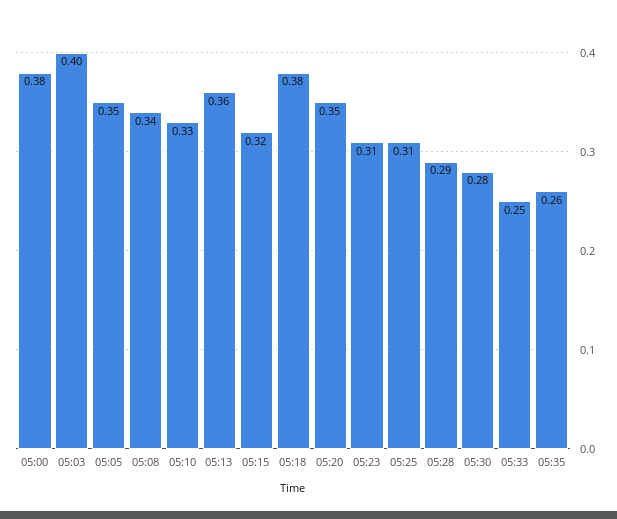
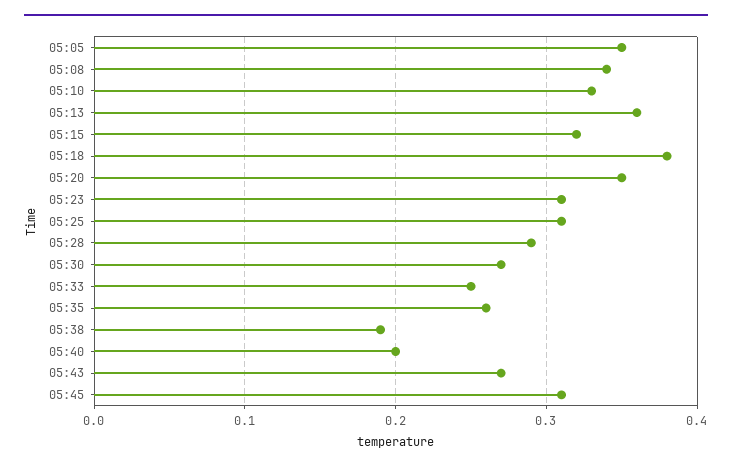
05:00: 0.38 -> none
05:03: 0.4 -> none
05:30: 0.28 -> 0.27
05:38: none -> 0.19
05:40: none -> 0.2
05:43: none -> 0.27
05:45: none -> 0.31

